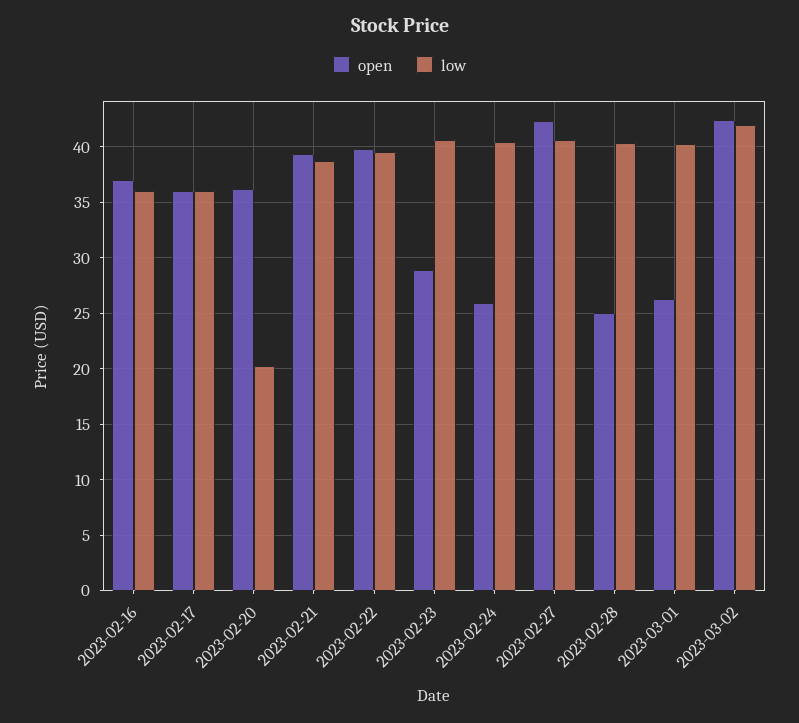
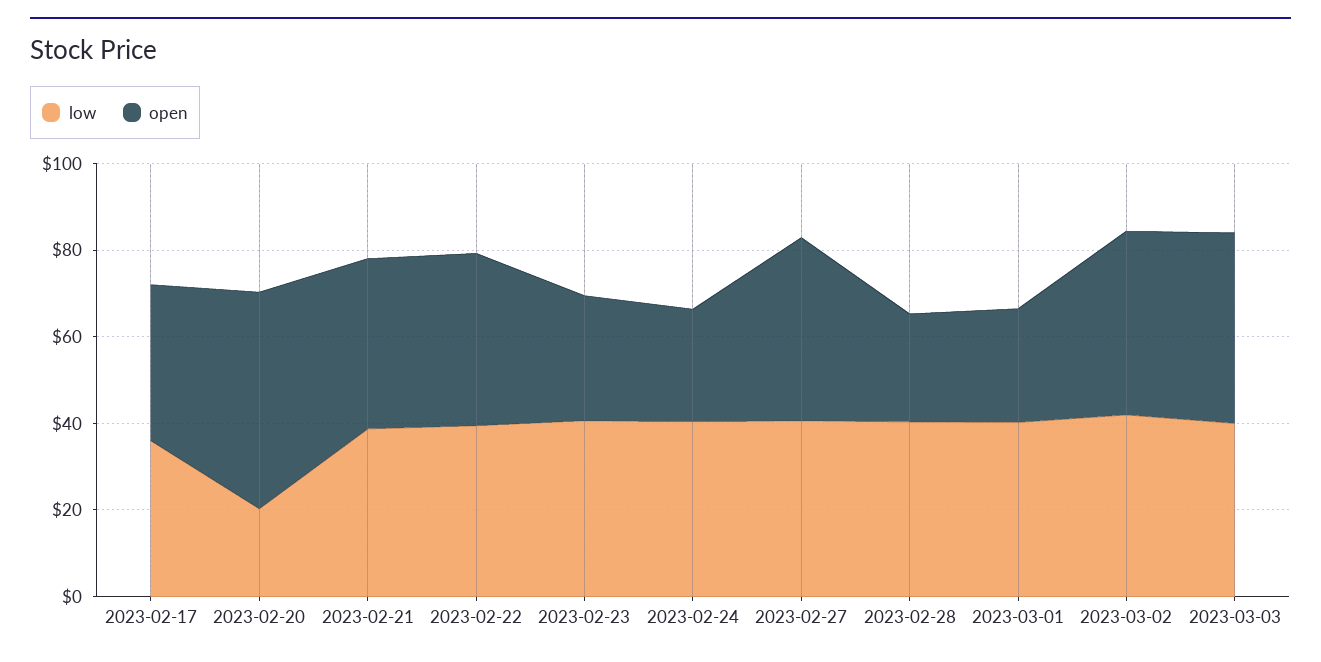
open, 2023-02-16: 37 -> none
low, 2023-02-16: 36 -> none
open, 2023-02-20: 36 -> 50
low, 2023-03-03: none -> 40
open, 2023-03-03: none -> 45

